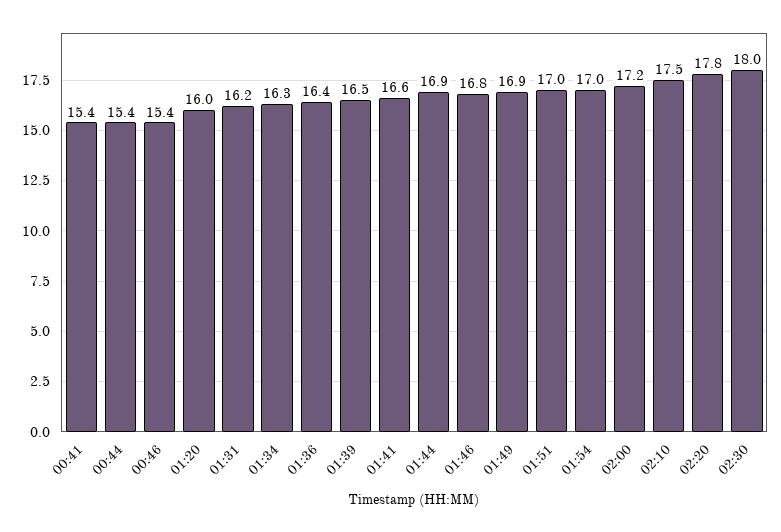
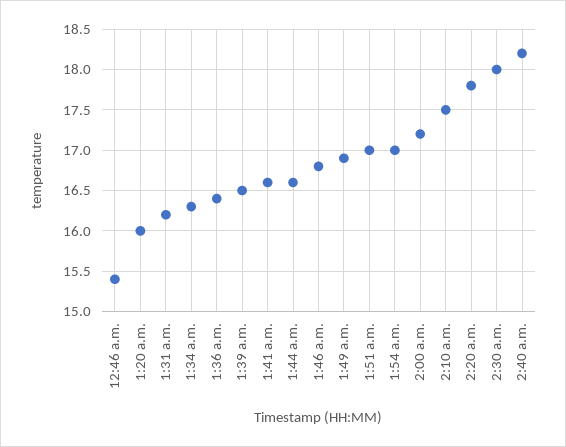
00:41: 15.4 -> none
00:44: 15.4 -> none
01:44: 16.9 -> 16.6
2:40 a.m.: none -> 18.2

